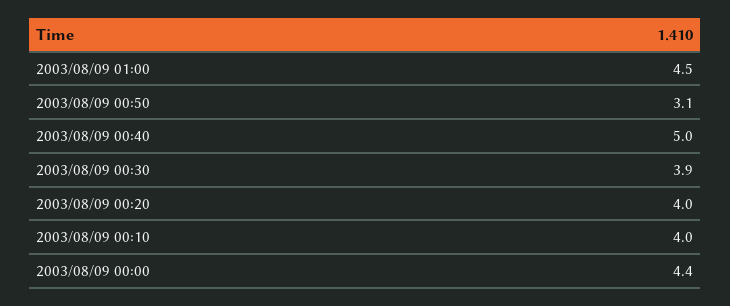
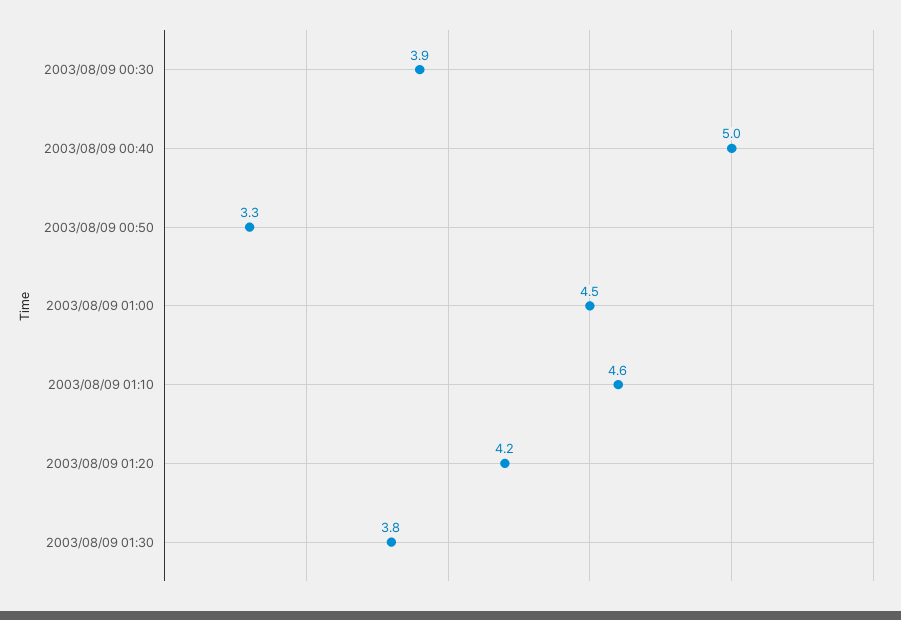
2003/08/09 00:50: 3.1 -> 3.3
2003/08/09 00:20: 4 -> none
2003/08/09 00:10: 4 -> none
2003/08/09 00:00: 4.4 -> none
2003/08/09 01:10: none -> 4.6
2003/08/09 01:20: none -> 4.2
2003/08/09 01:30: none -> 3.8

